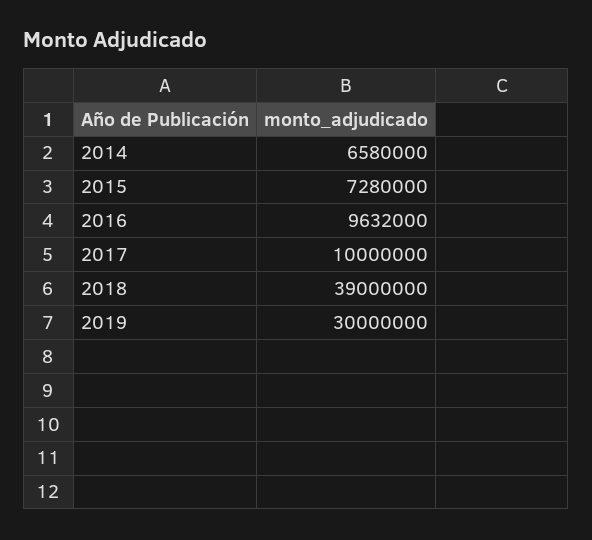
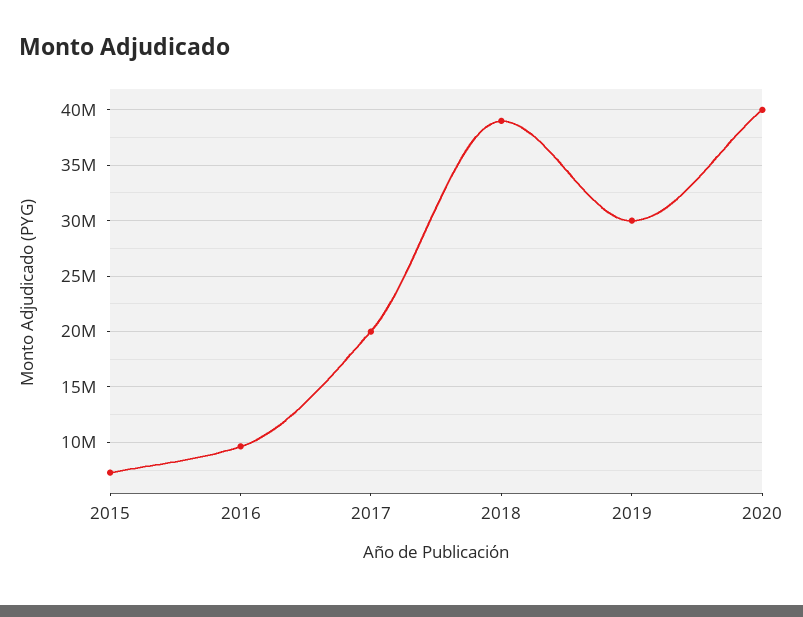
2014: 6580000 -> none
2017: 10000000 -> 20000000
2020: none -> 40000000

